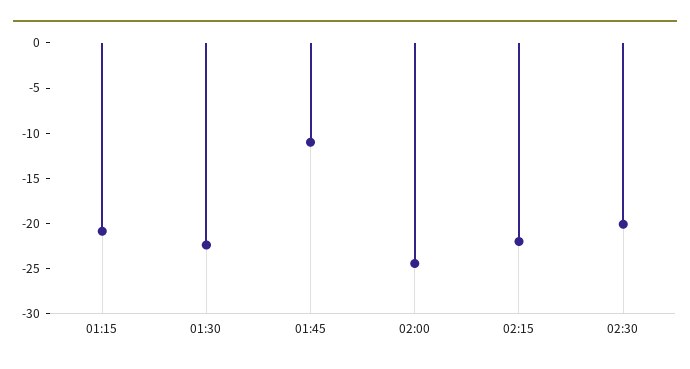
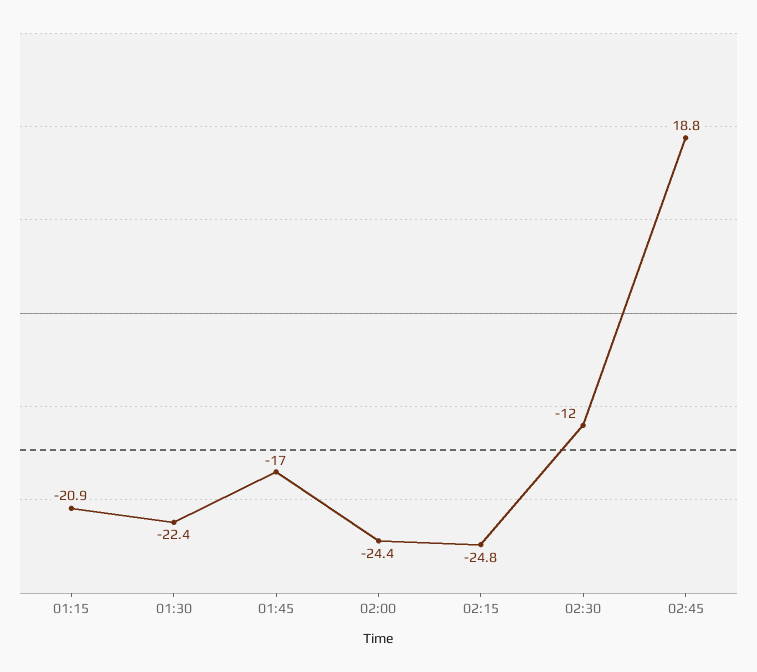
01:45: -11 -> -17
02:15: -22 -> -24.8
02:30: -20 -> -12
02:45: none -> 18.8

